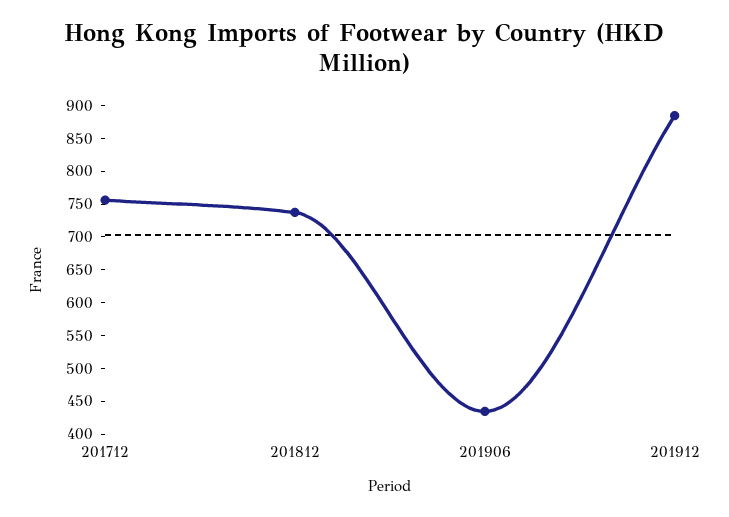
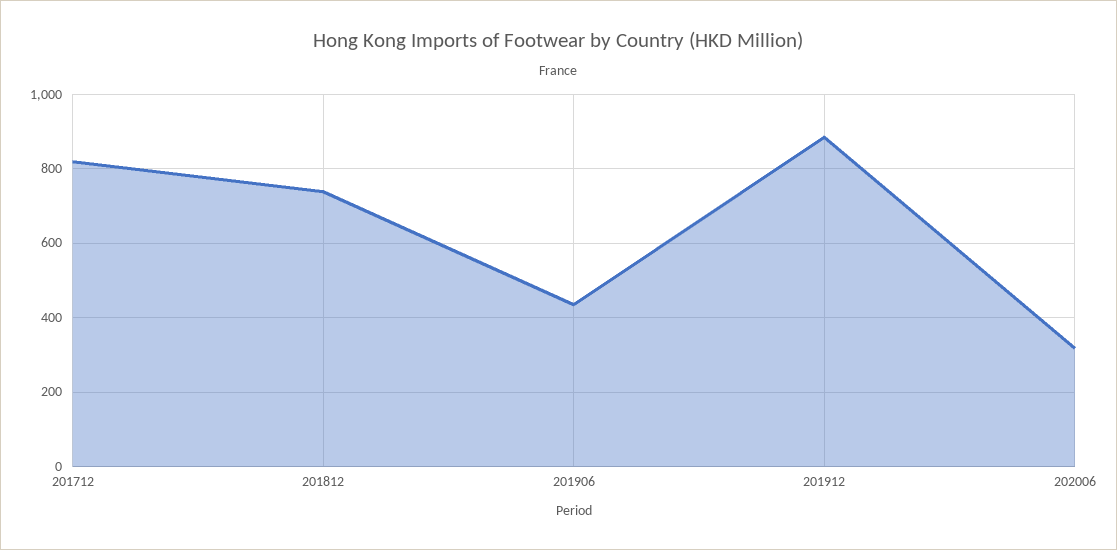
201712: 750 -> 820
202006: none -> 320

